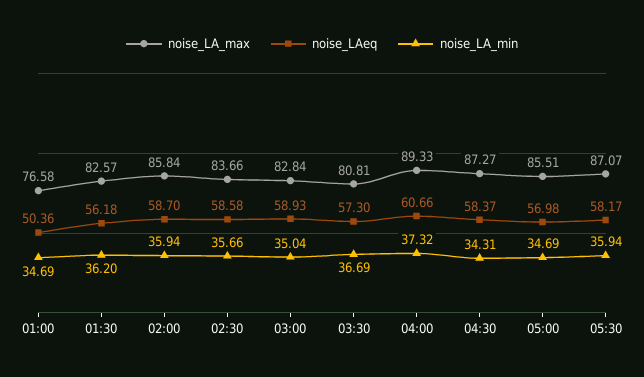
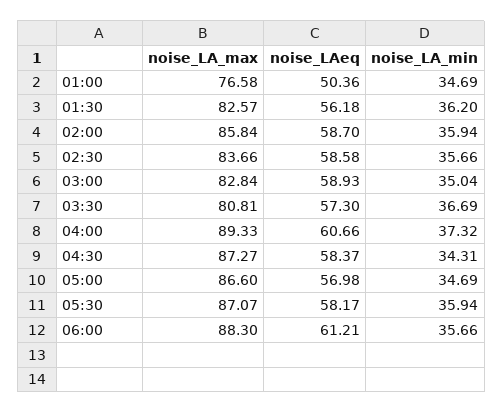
noise_LA_max, 05:00: 85.51 -> 86.6
noise_LA_max, 06:00: none -> 88.3
noise_LAeq, 06:00: none -> 61.21
noise_LA_min, 06:00: none -> 35.66

